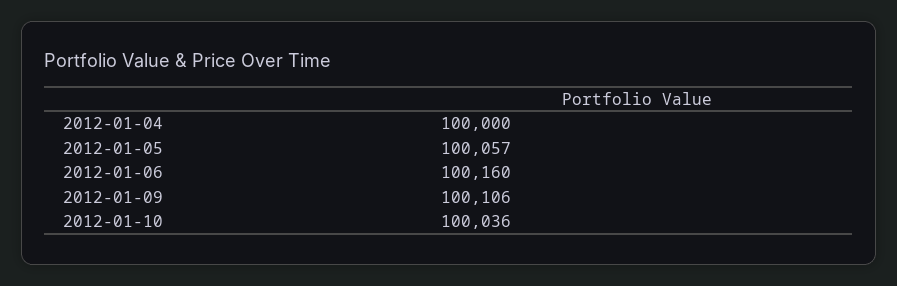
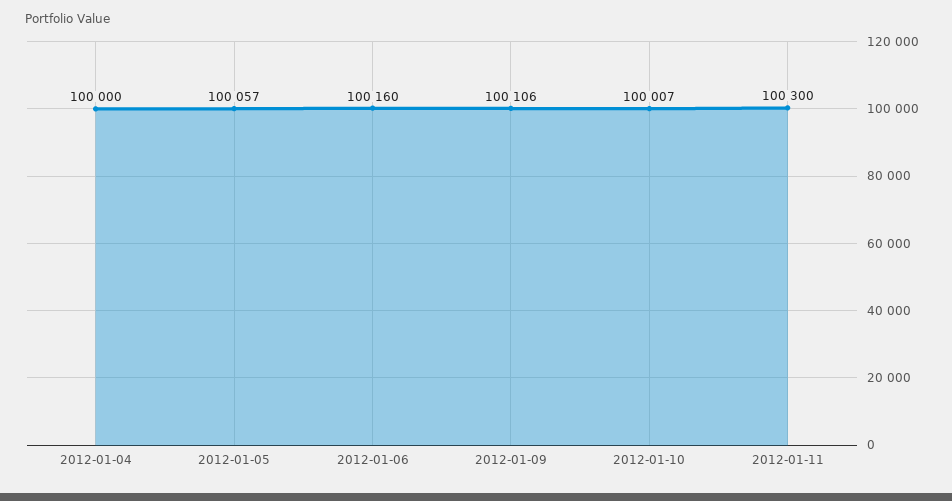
2012-01-10: 100036 -> 100007
2012-01-11: none -> 100300

